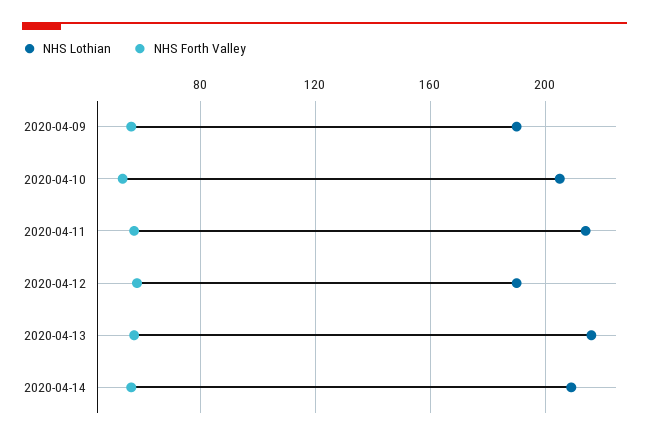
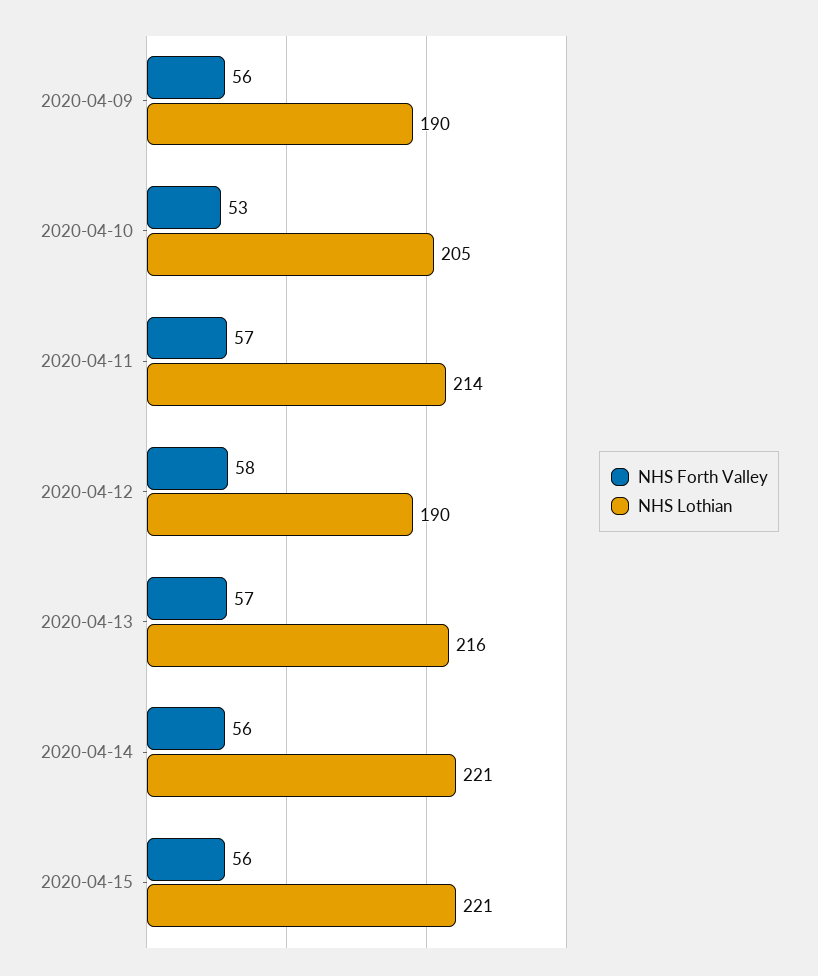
NHS Lothian, 2020-04-14: 210 -> 221
NHS Forth Valley, 2020-04-15: none -> 56
NHS Lothian, 2020-04-15: none -> 221

